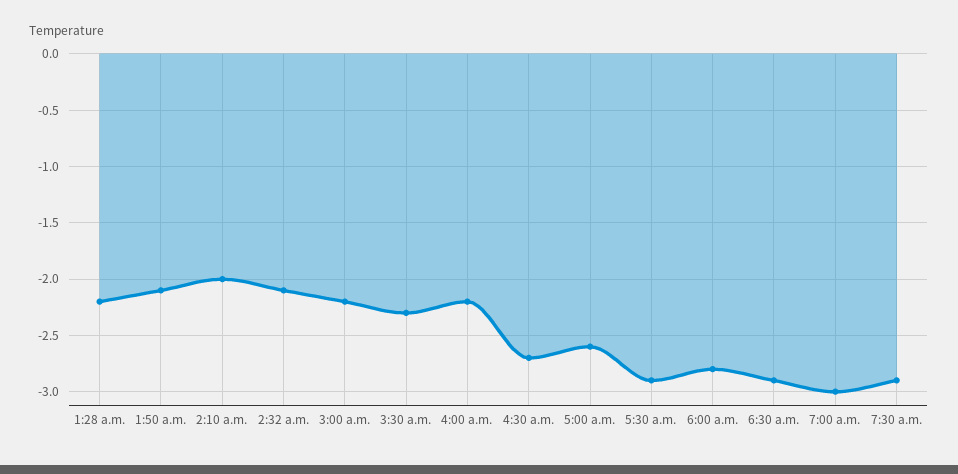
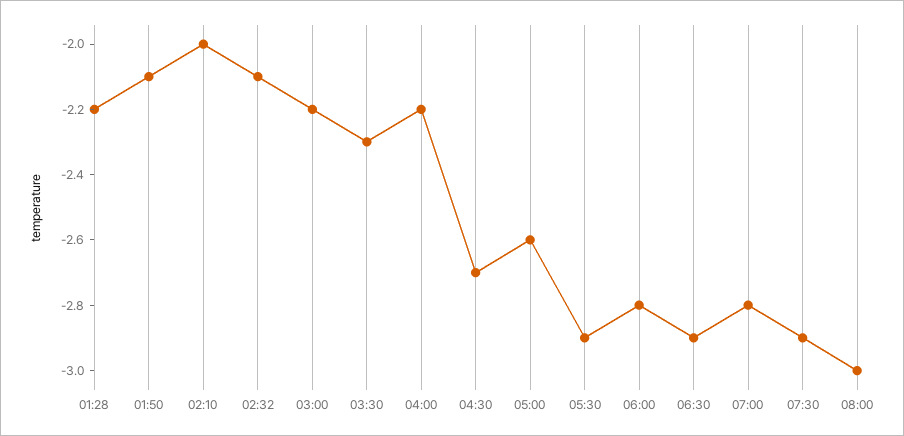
7:00 a.m.: -3 -> -2.8
08:00: none -> -3

